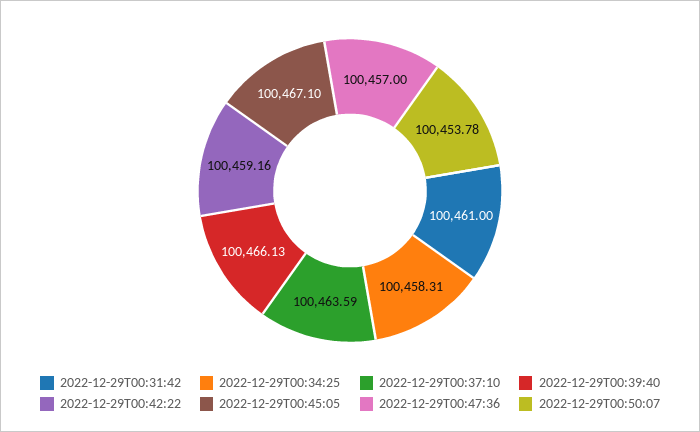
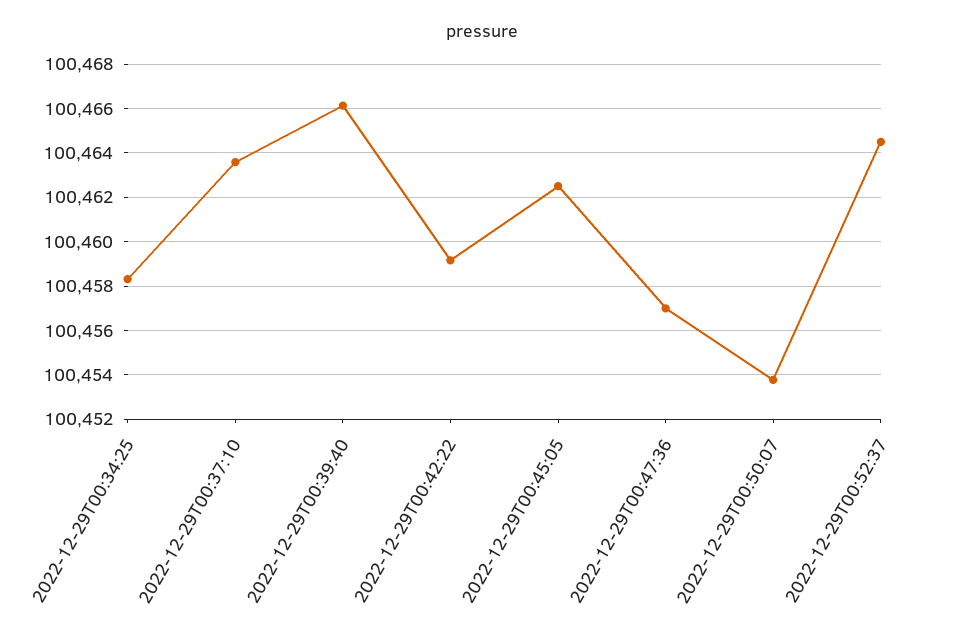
2022-12-29T00:31:42: 100461 -> none
2022-12-29T00:45:05: 100467.1 -> 100462.5
2022-12-29T00:52:37: none -> 100464.5

